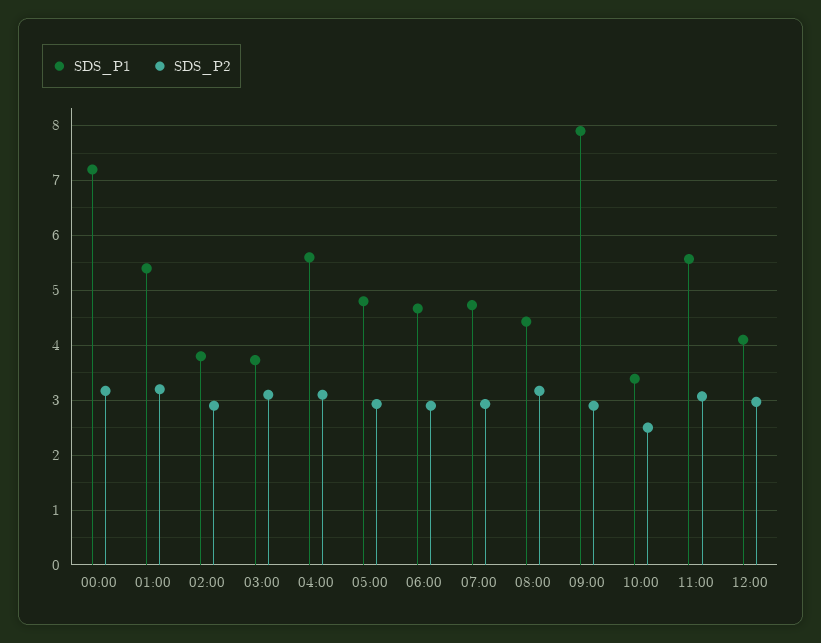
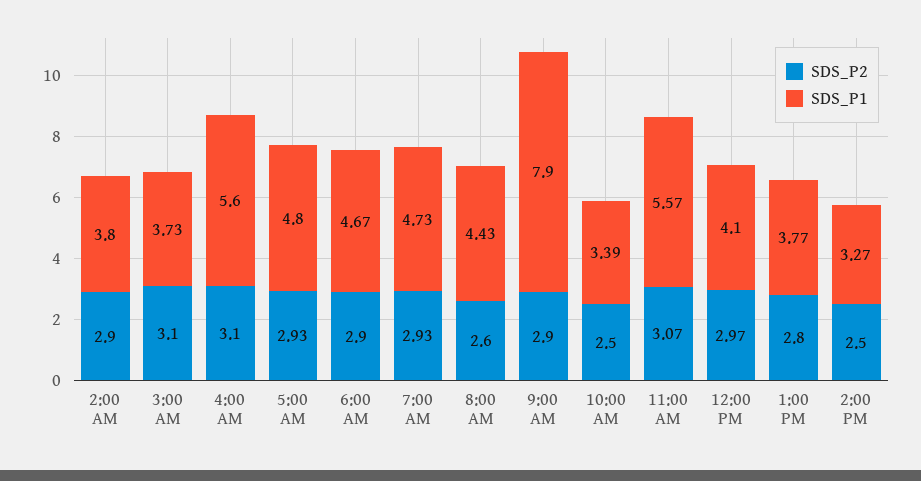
SDS_P1, 00:00: 7.2 -> none
SDS_P2, 00:00: 3.2 -> none
SDS_P1, 01:00: 5.4 -> none
SDS_P2, 01:00: 3.2 -> none
SDS_P2, 08:00: 3.2 -> 2.6
SDS_P2, 1:00 PM: none -> 2.8
SDS_P1, 1:00 PM: none -> 3.77
SDS_P2, 2:00 PM: none -> 2.5
SDS_P1, 2:00 PM: none -> 3.27

